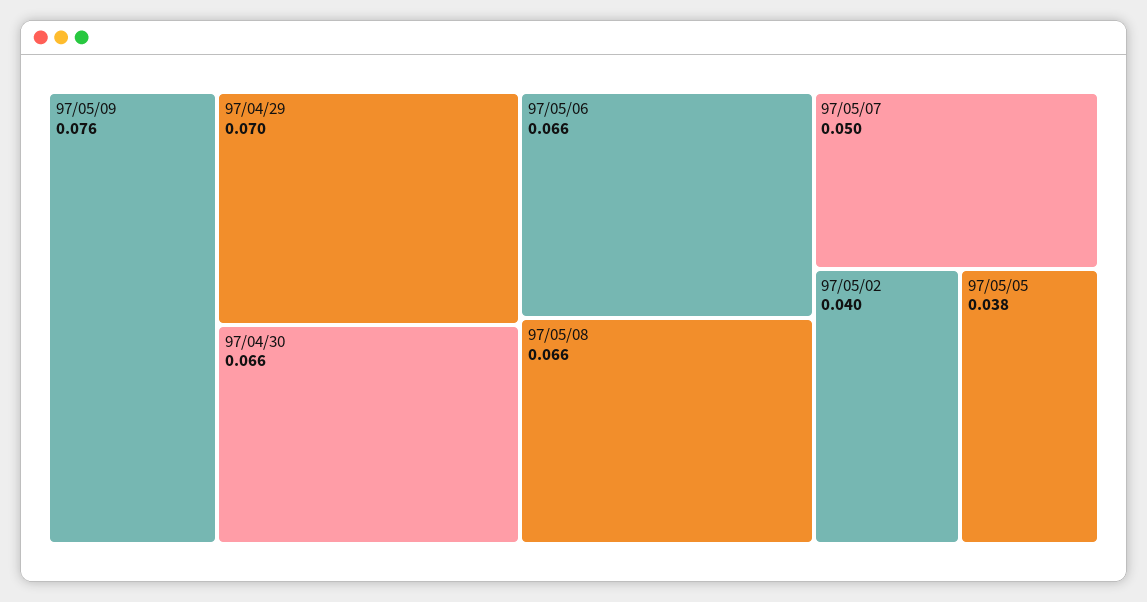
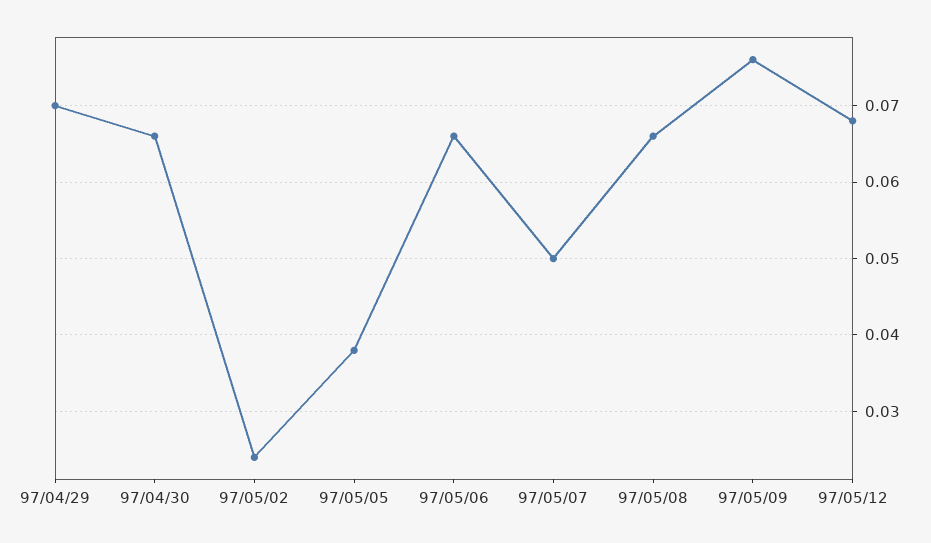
97/05/02: 0.04 -> 0.024
97/05/12: none -> 0.068

